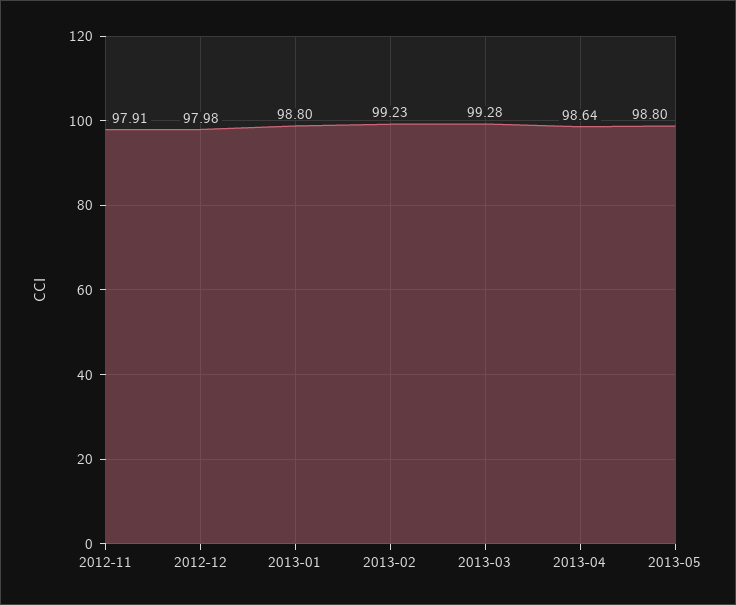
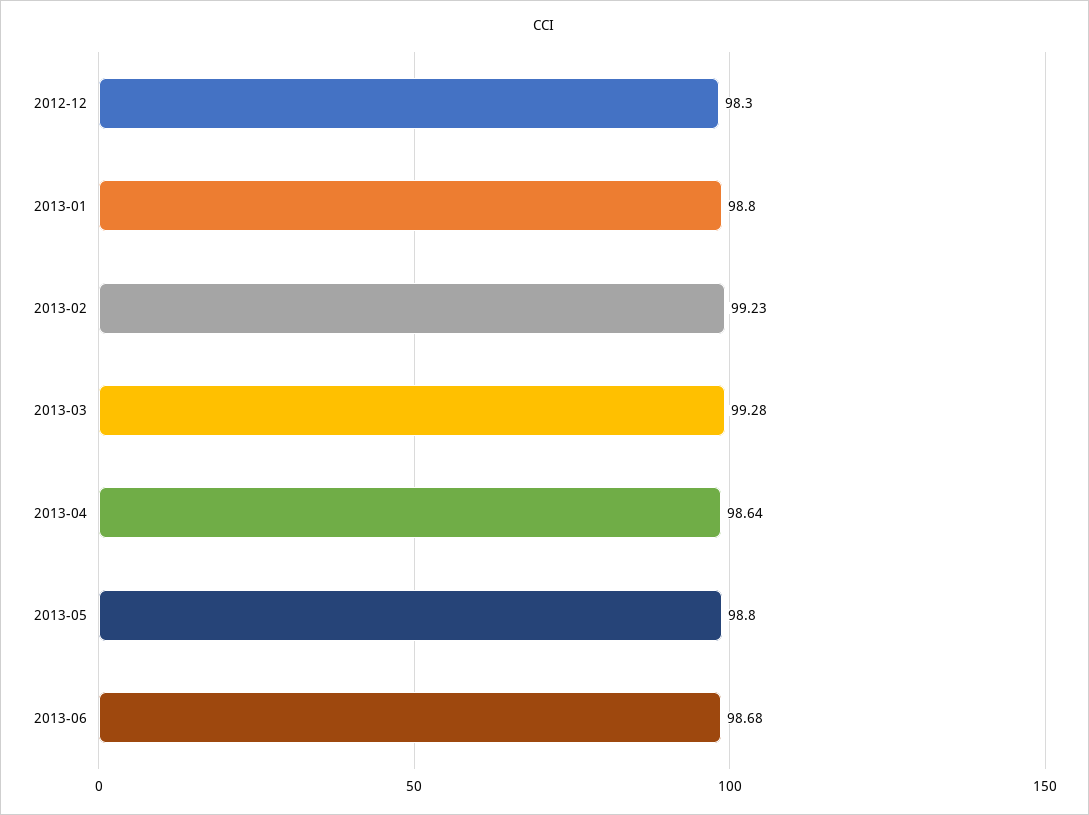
2012-11: 97.91 -> none
2012-12: 97.98 -> 98.3
2013-06: none -> 98.68

